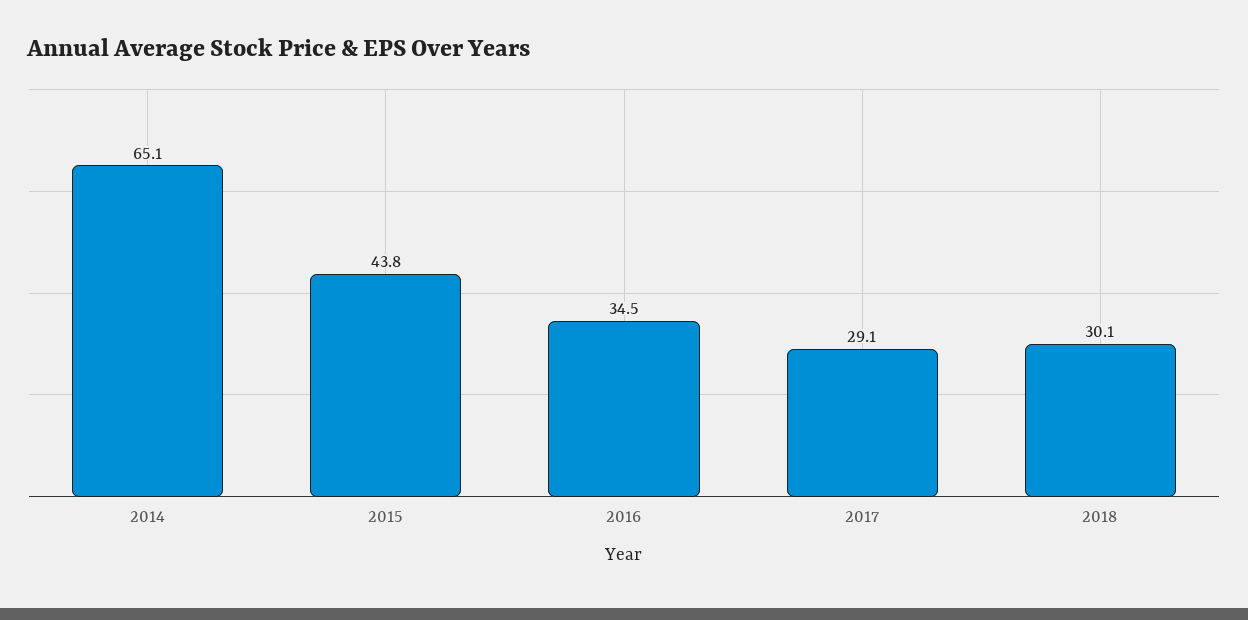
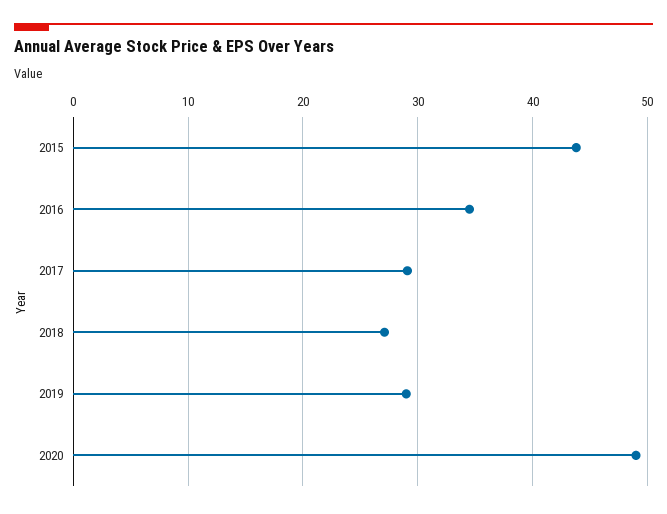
2014: 65.1 -> none
2018: 30.1 -> 27
2019: none -> 29
2020: none -> 49

